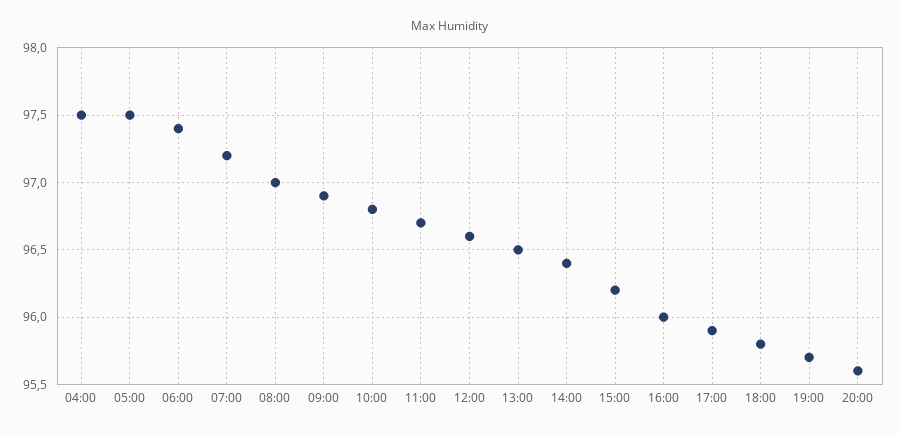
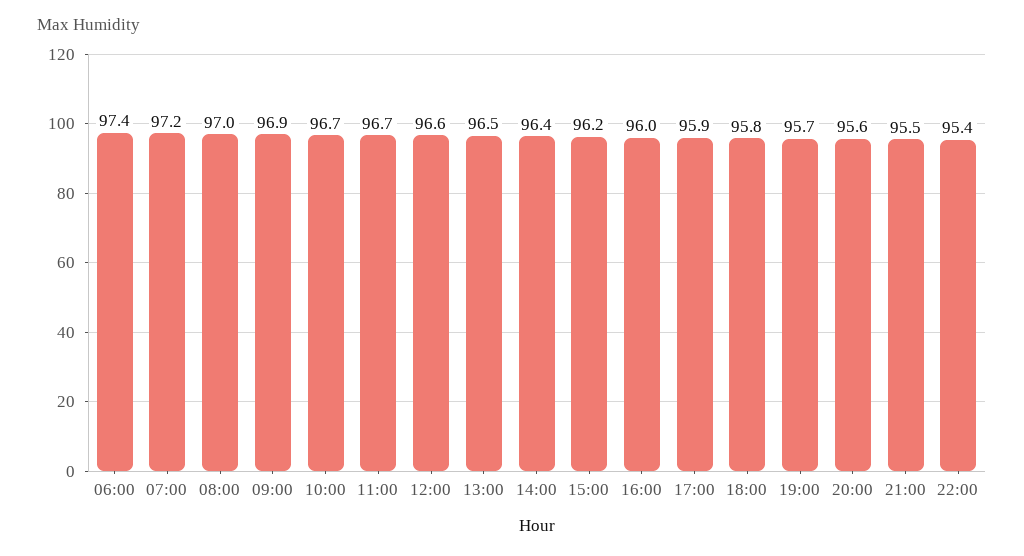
04:00: 97.5 -> none
05:00: 97.5 -> none
10:00: 96.8 -> 96.7
21:00: none -> 95.5
22:00: none -> 95.4

